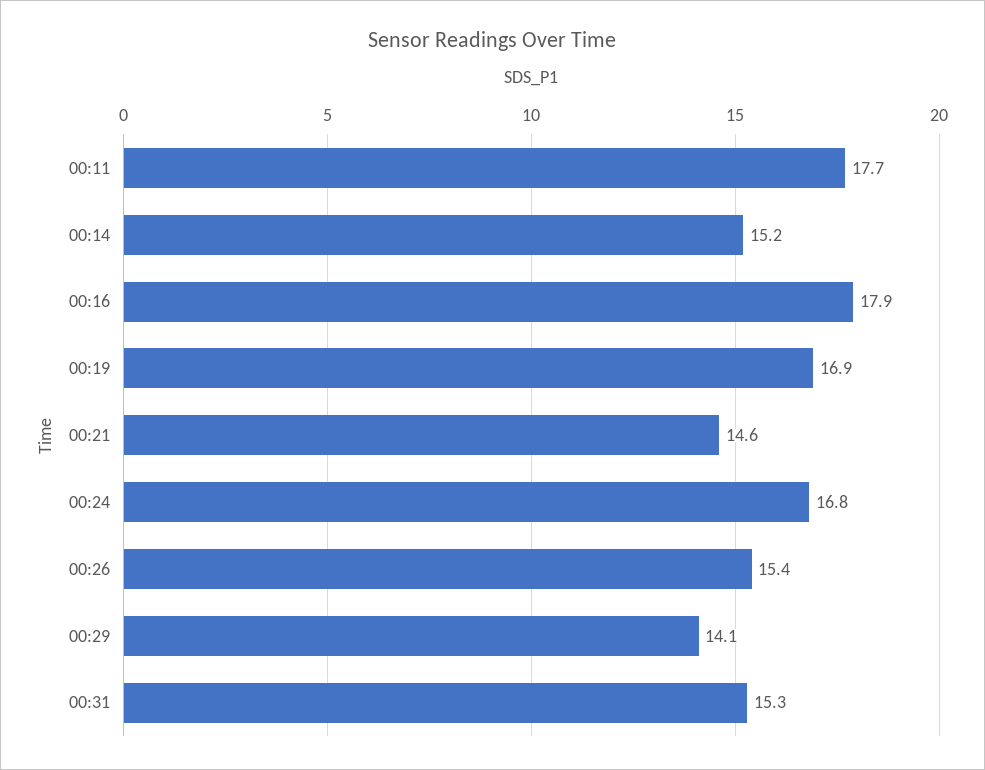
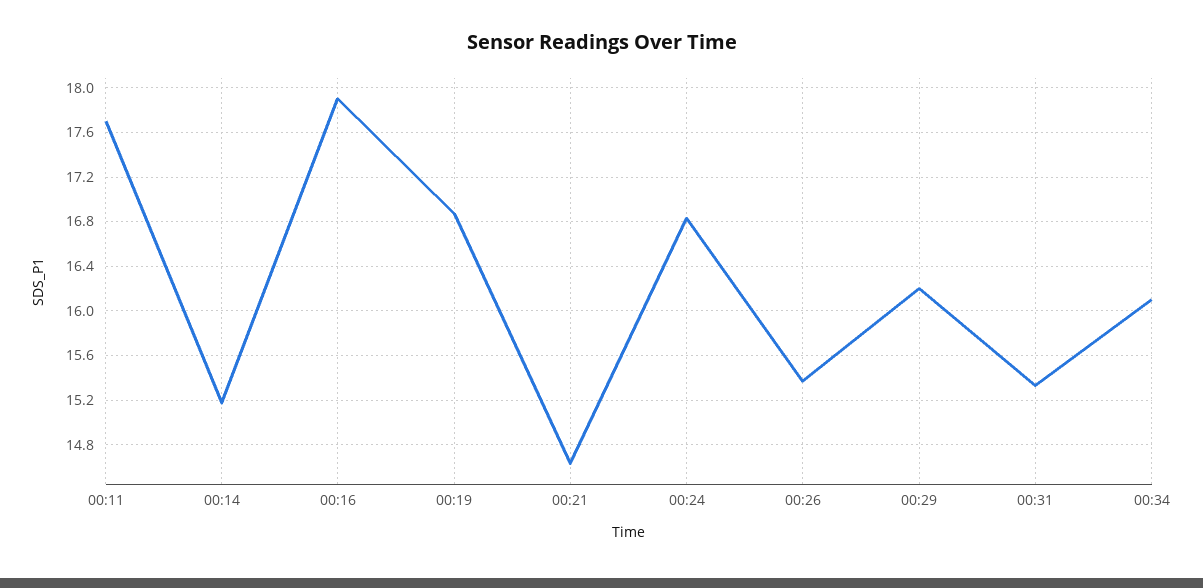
00:29: 14.1 -> 16.2
00:34: none -> 16.1

